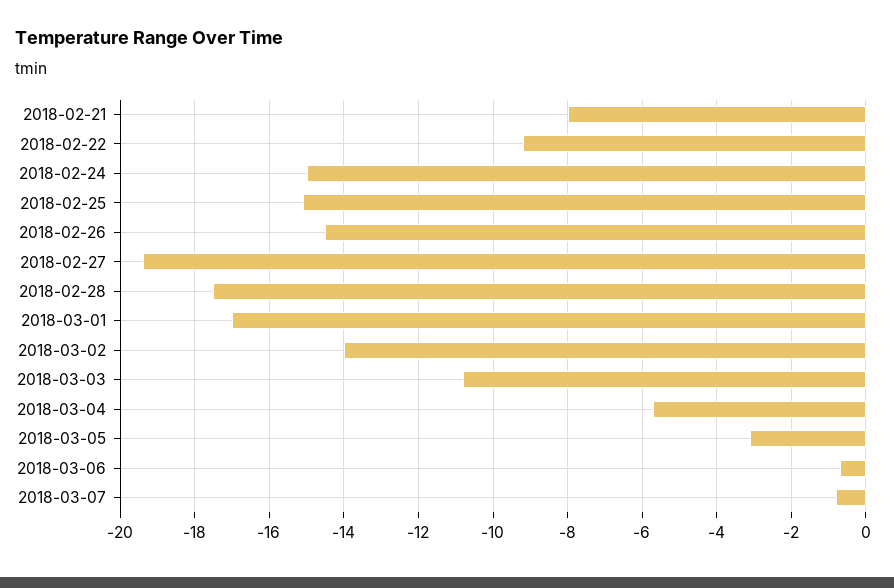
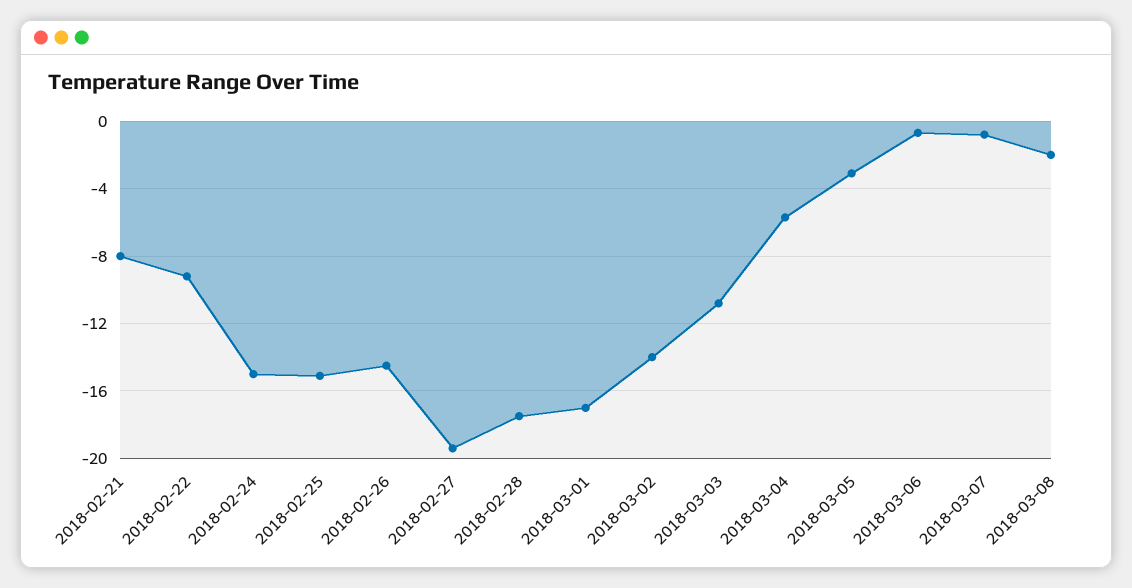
2018-03-08: none -> -2

